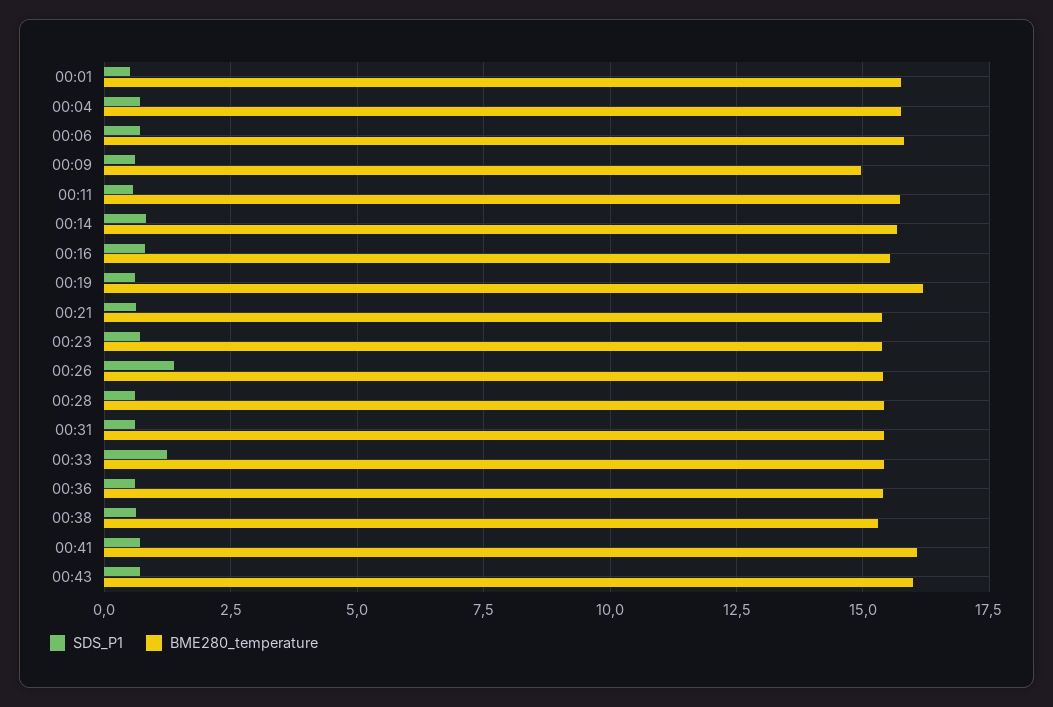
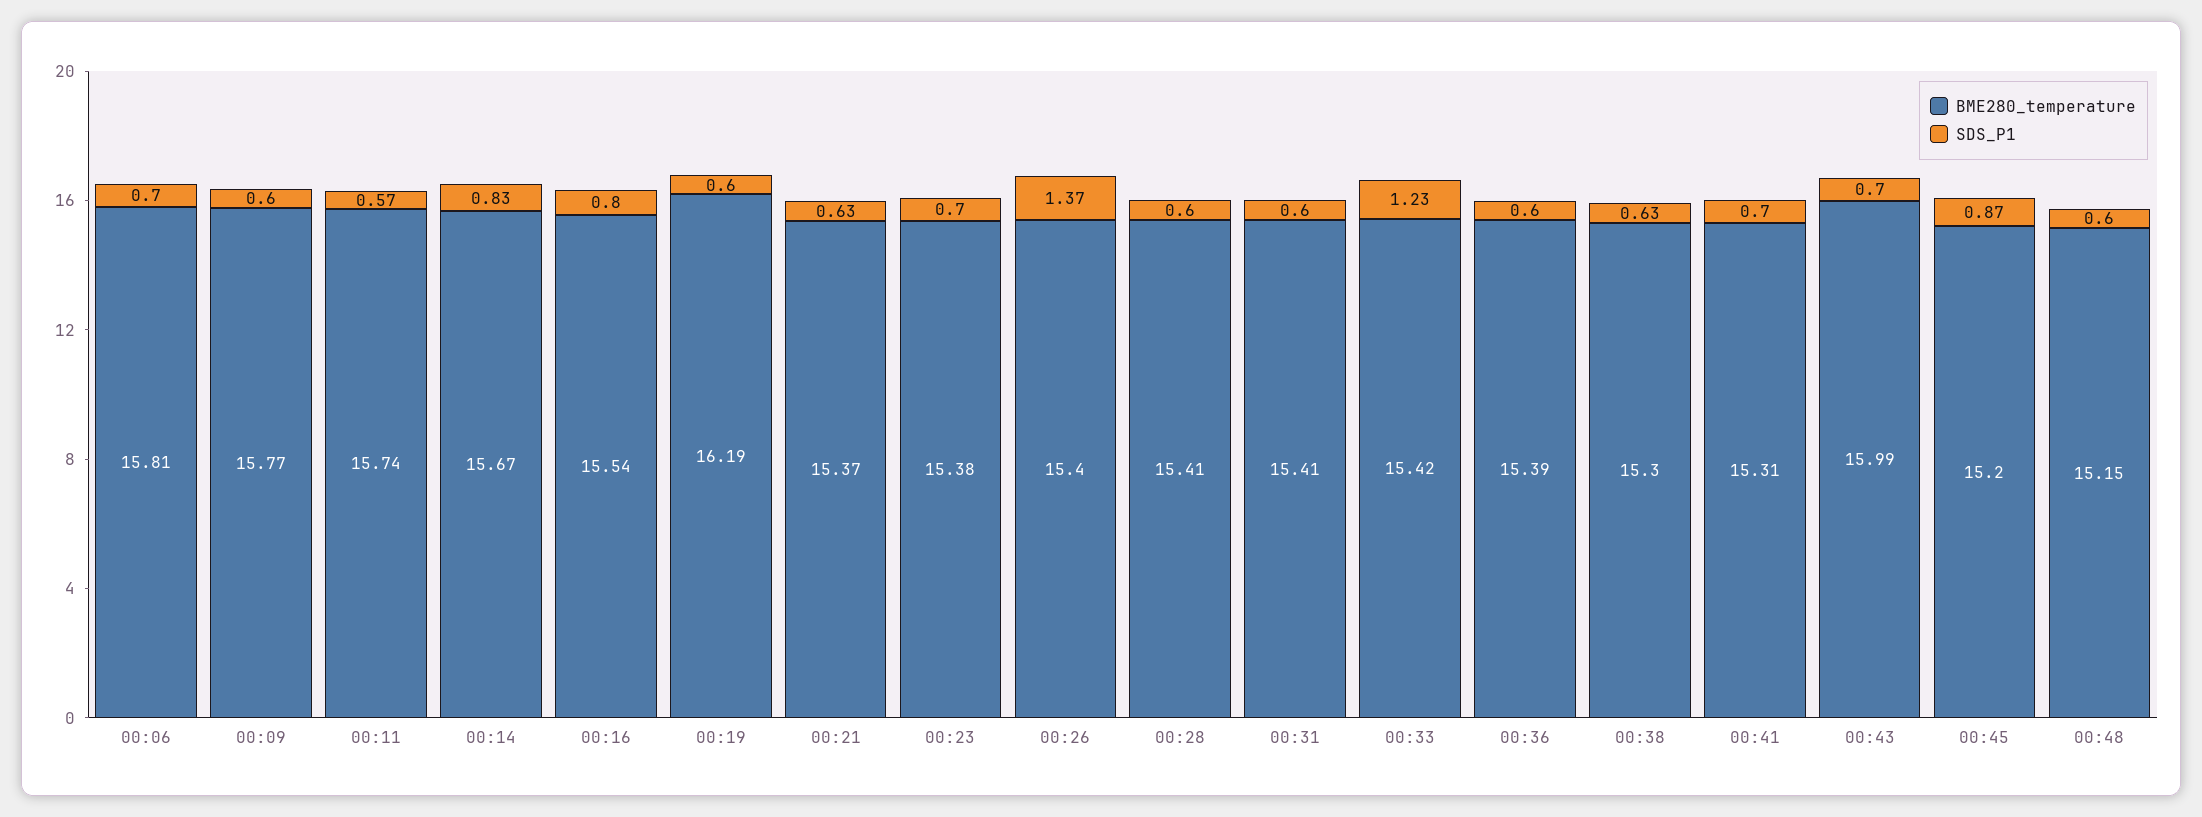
SDS_P1, 00:01: 0.5 -> none
BME280_temperature, 00:01: 15.75 -> none
SDS_P1, 00:04: 0.75 -> none
BME280_temperature, 00:04: 15.75 -> none
BME280_temperature, 00:09: 15 -> 15.77
BME280_temperature, 00:41: 16 -> 15.31
BME280_temperature, 00:45: none -> 15.2
SDS_P1, 00:45: none -> 0.87
BME280_temperature, 00:48: none -> 15.15
SDS_P1, 00:48: none -> 0.6

